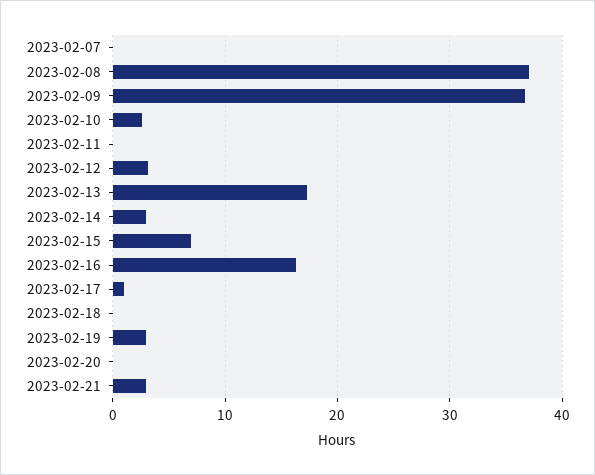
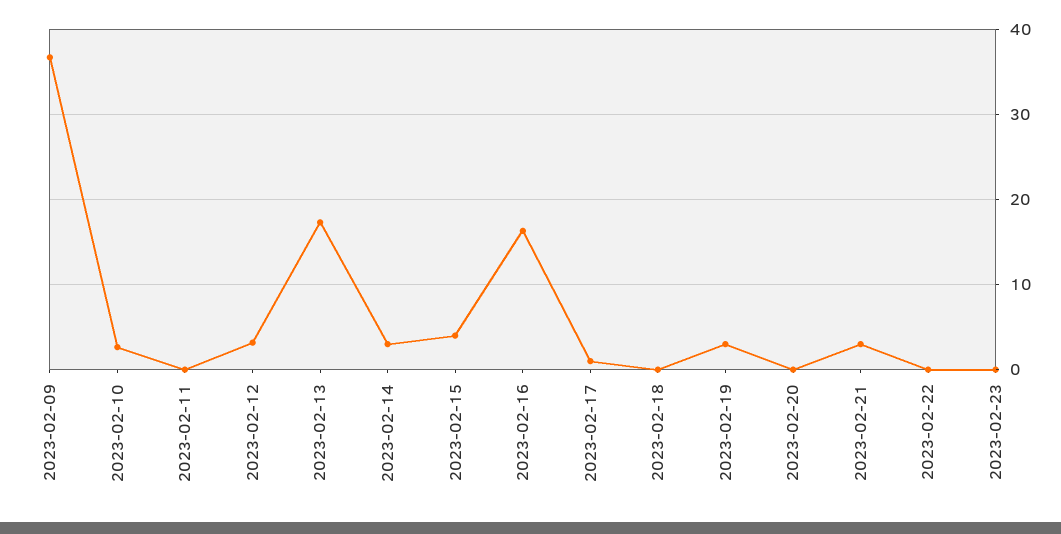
2023-02-07: 0 -> none
2023-02-08: 37 -> none
2023-02-15: 7 -> 4
2023-02-22: none -> 0
2023-02-23: none -> 0

